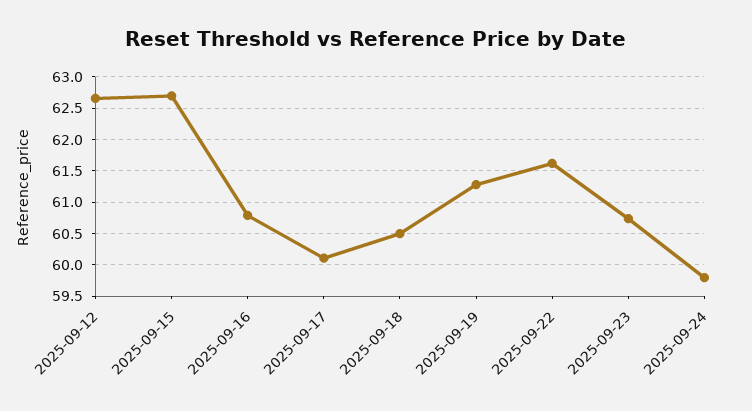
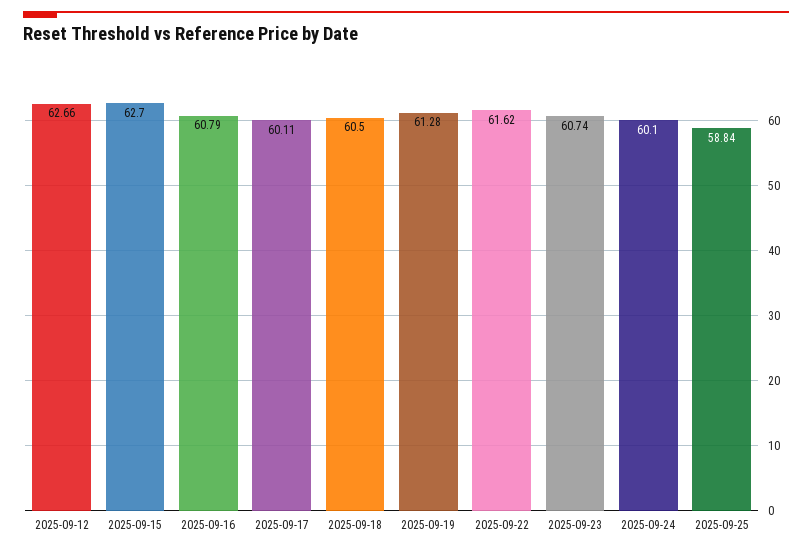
2025-09-24: 59.8 -> 60.1
2025-09-25: none -> 58.84

